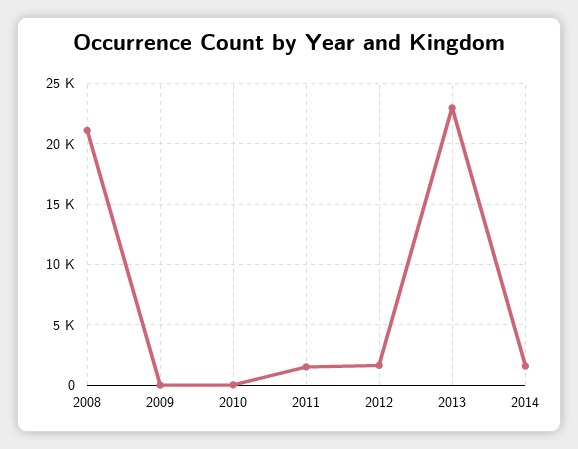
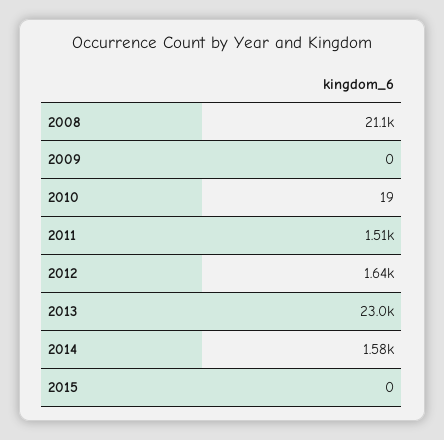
2015: none -> 0

